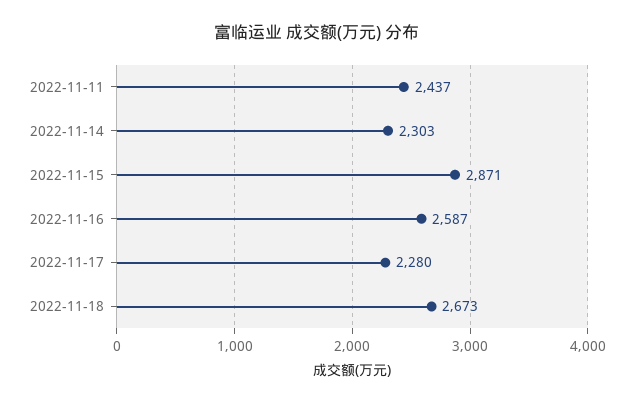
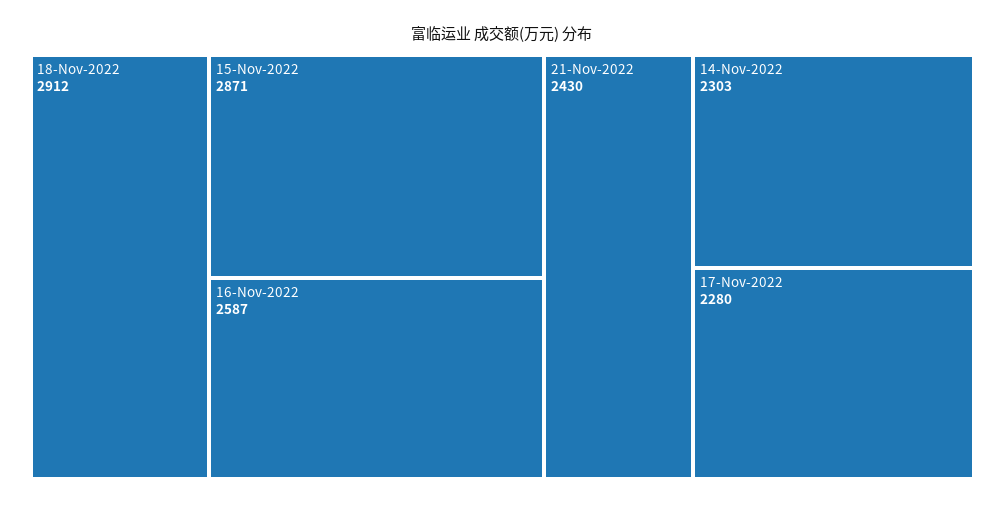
2022-11-11: 2437 -> none
2022-11-18: 2673 -> 2912
21-Nov-2022: none -> 2430

